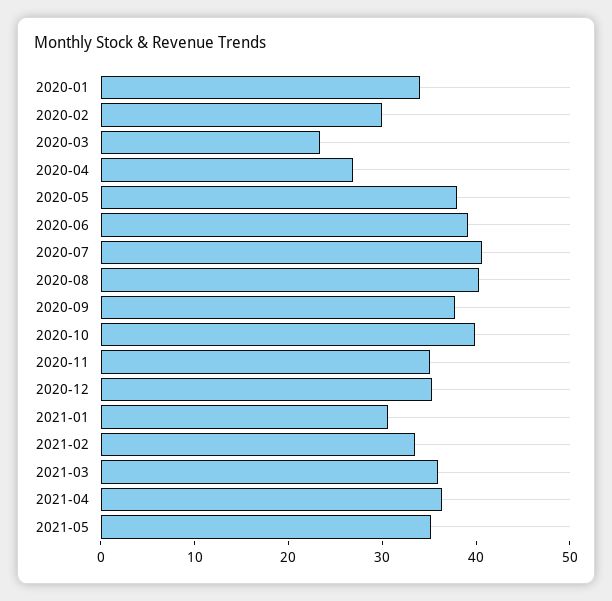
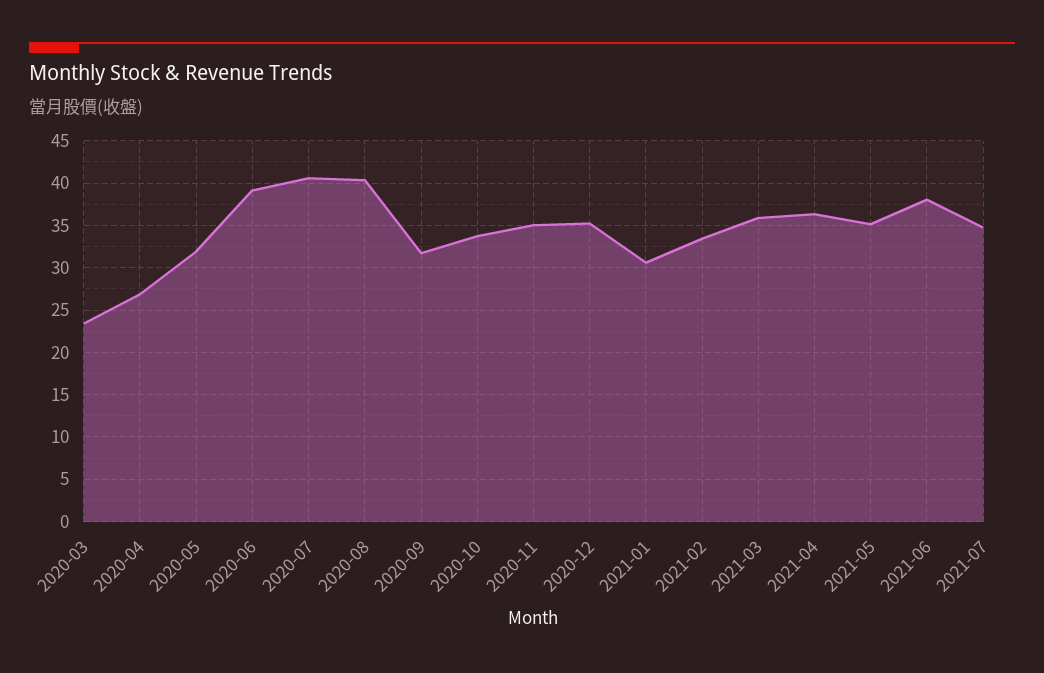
2020-01: 34 -> none
2020-02: 30 -> none
2020-05: 38 -> 32
2020-09: 38 -> 32
2020-10: 40 -> 34
2021-06: none -> 38
2021-07: none -> 35

